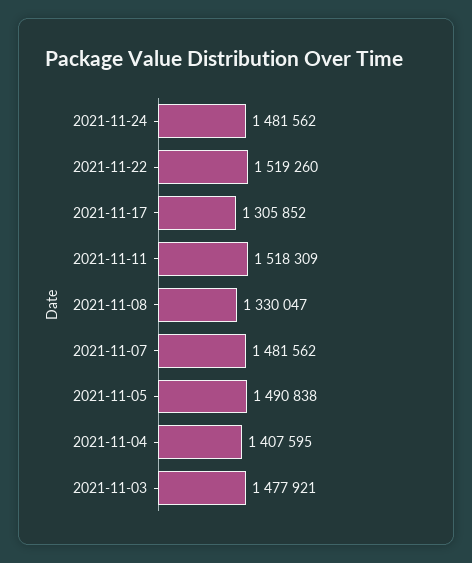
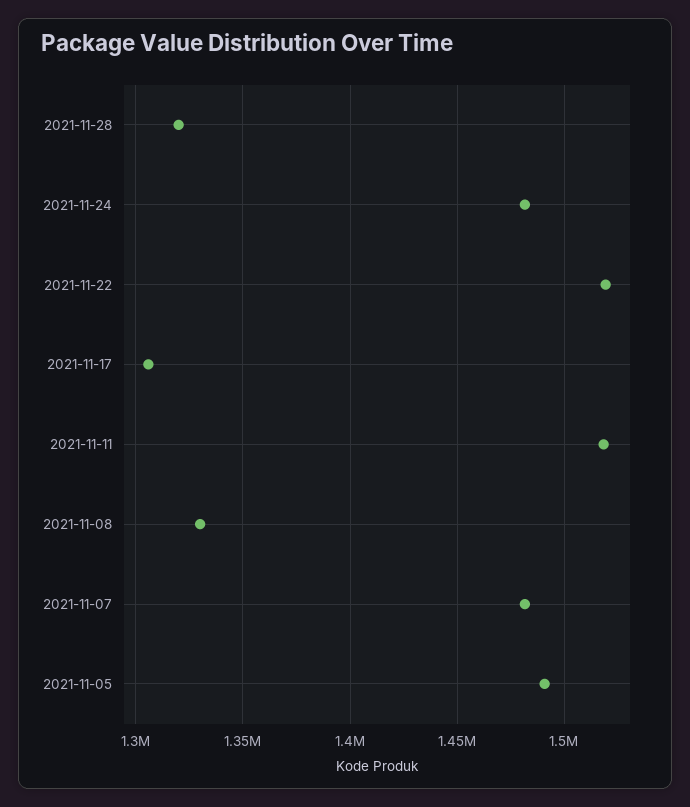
2021-11-04: 1407595 -> none
2021-11-03: 1477921 -> none
2021-11-28: none -> 1320000

